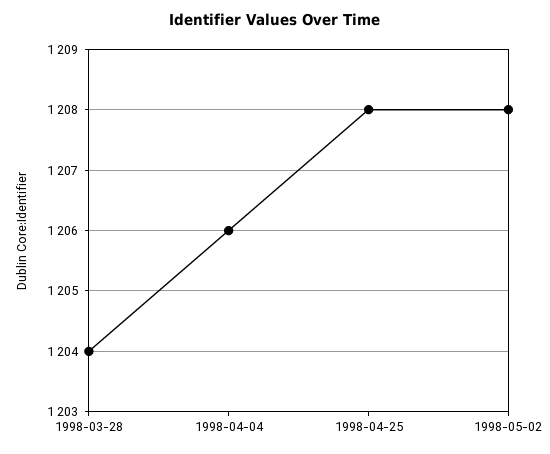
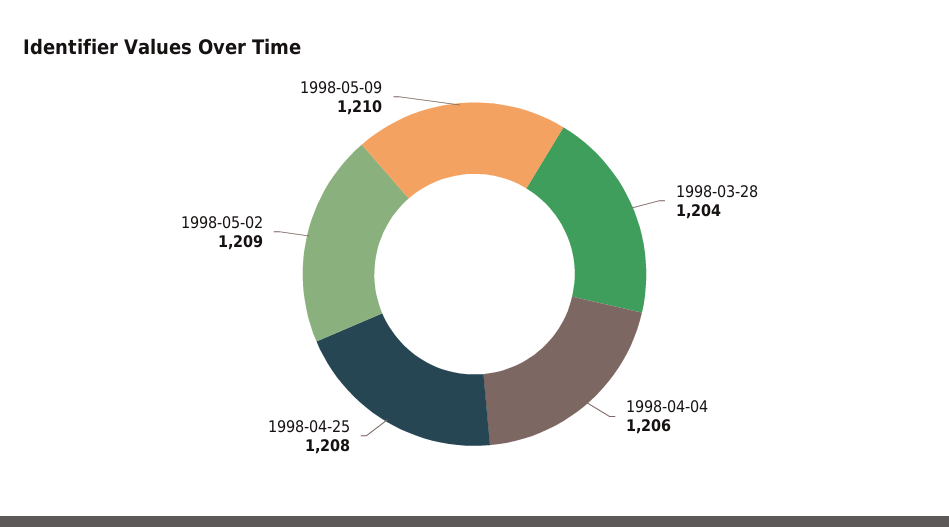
1998-05-02: 1208 -> 1209
1998-05-09: none -> 1210

